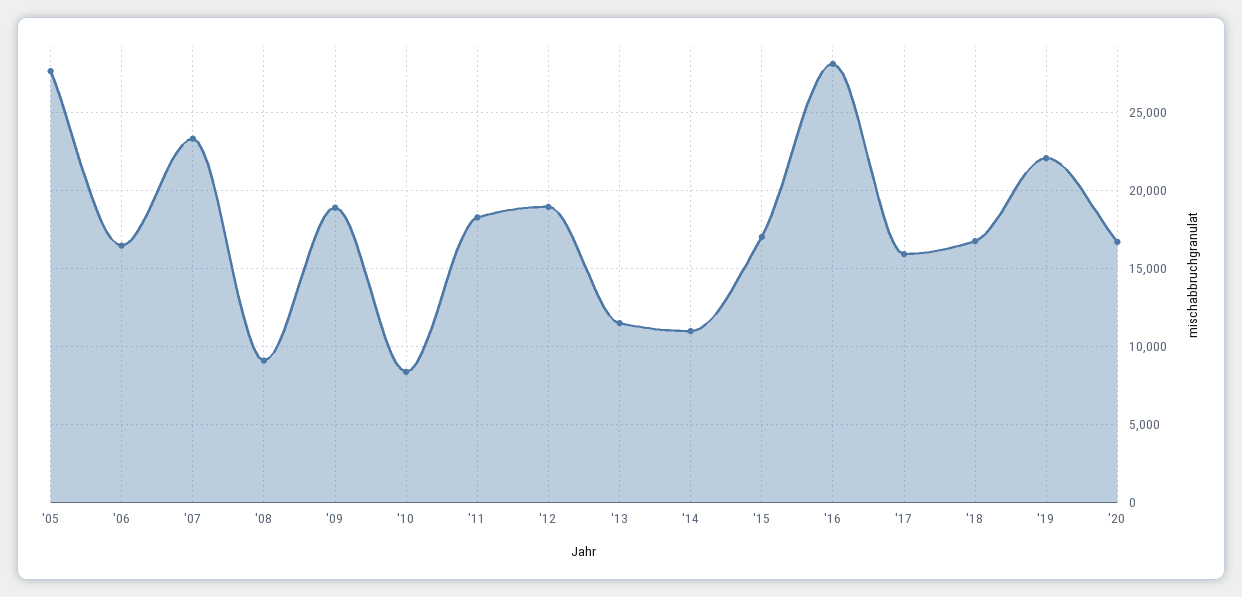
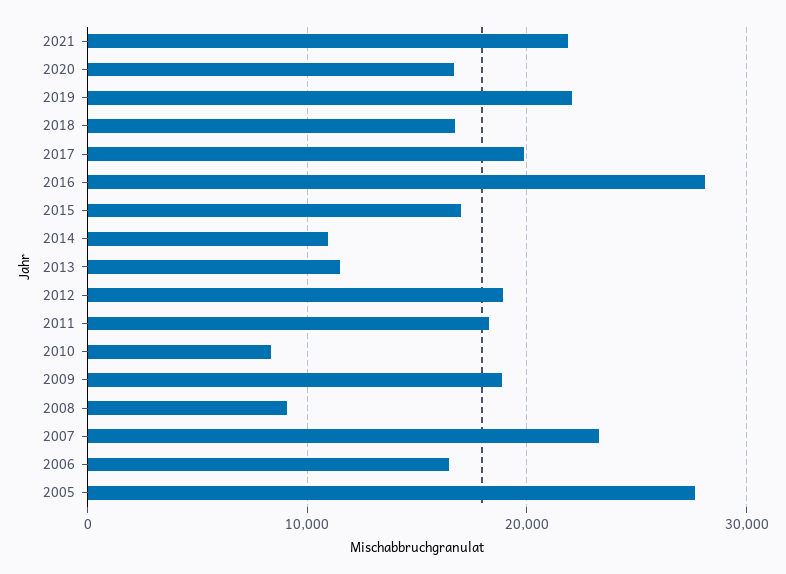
'17: 16000 -> 20000
2021: none -> 22000

